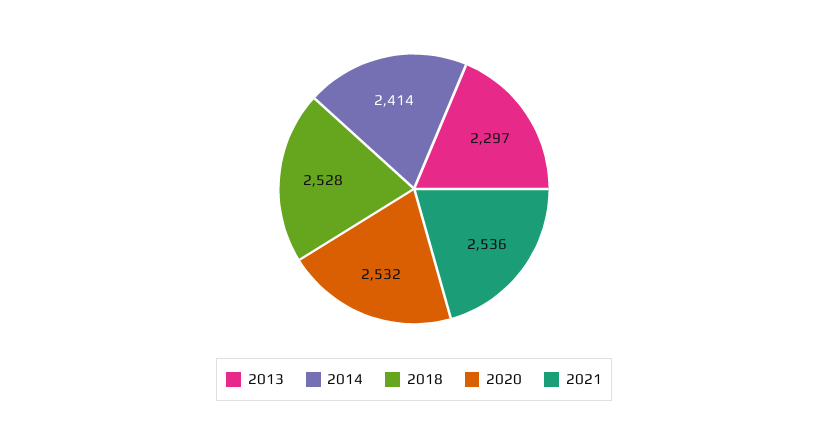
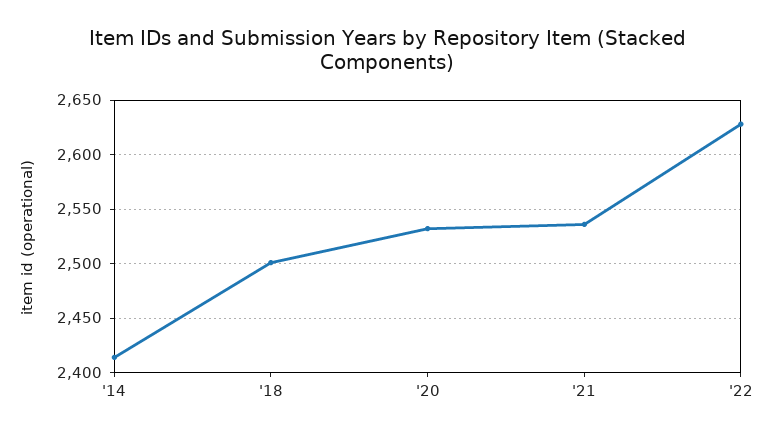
2013: 2297 -> none
2018: 2528 -> 2500
'22: none -> 2630

